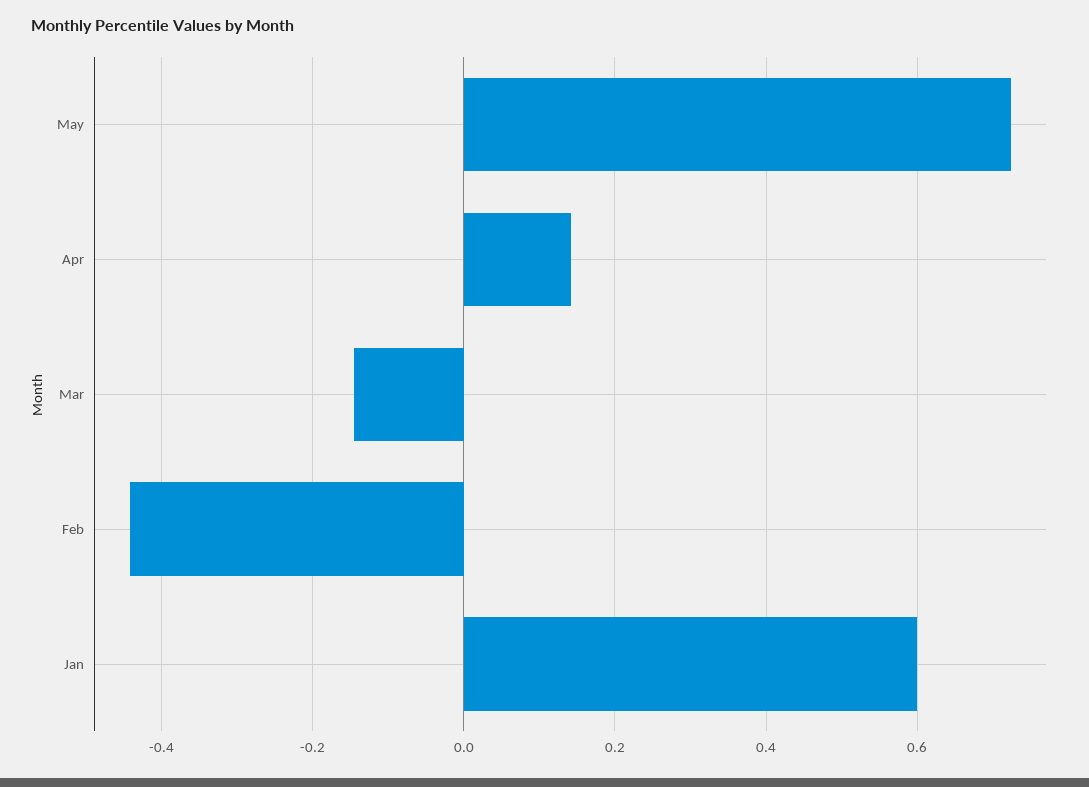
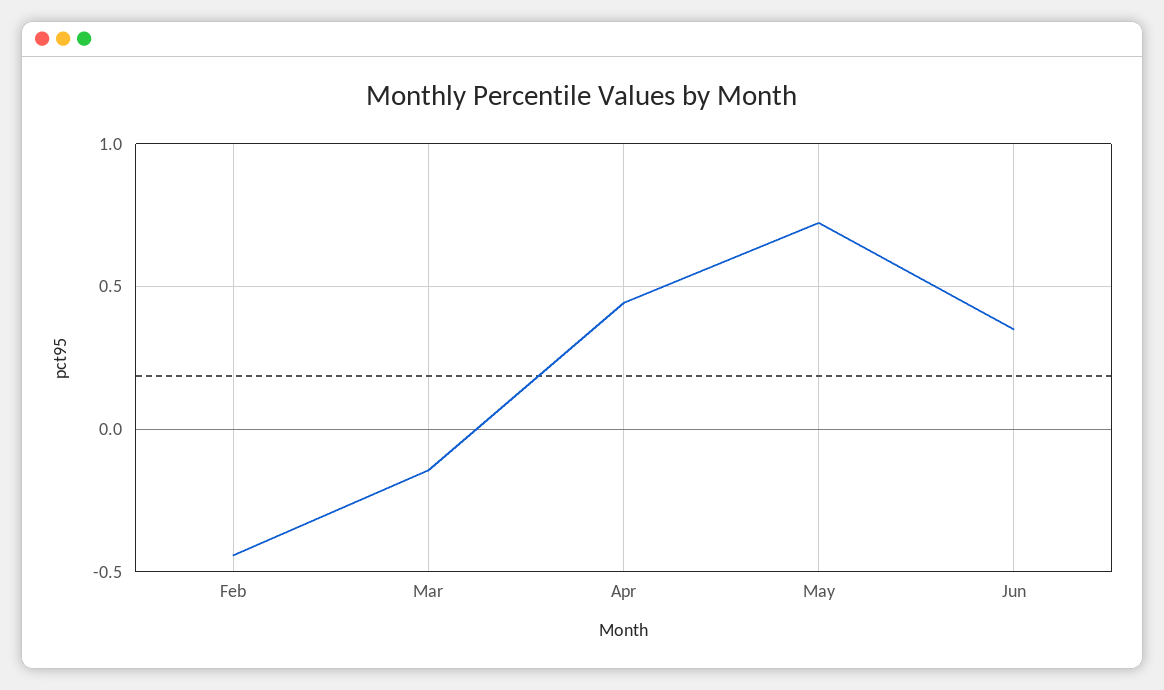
Apr: 0.14 -> 0.45
Jan: 0.6 -> none
Jun: none -> 0.35

